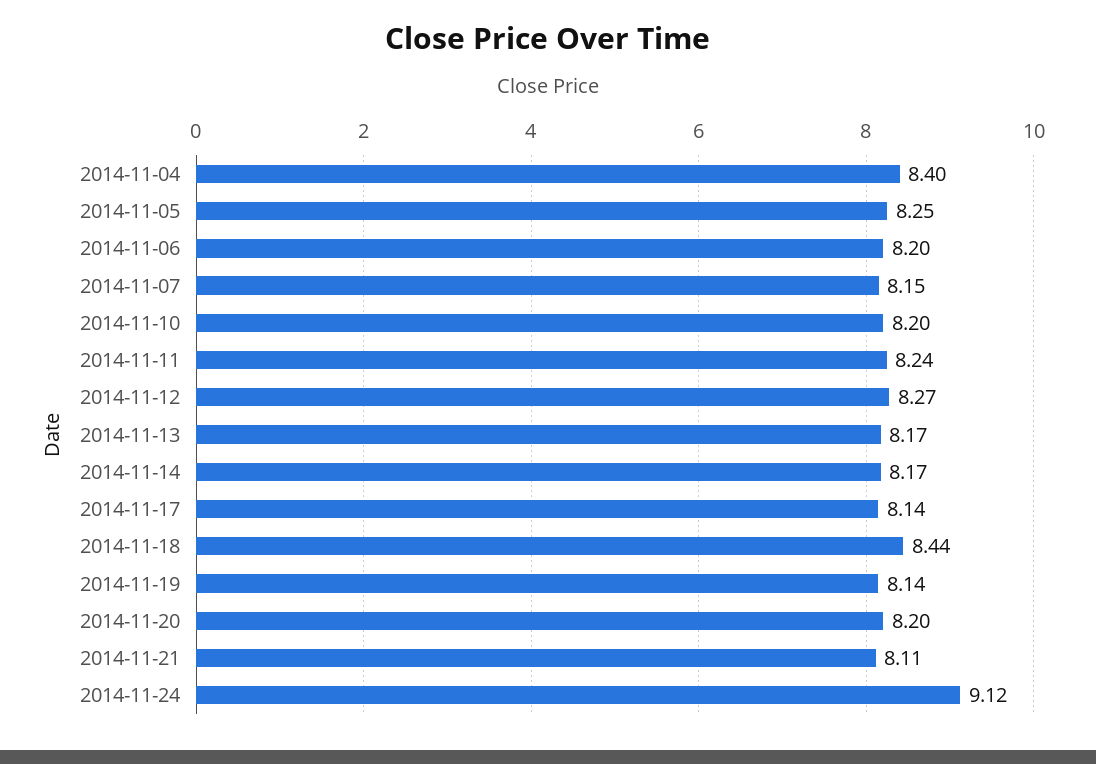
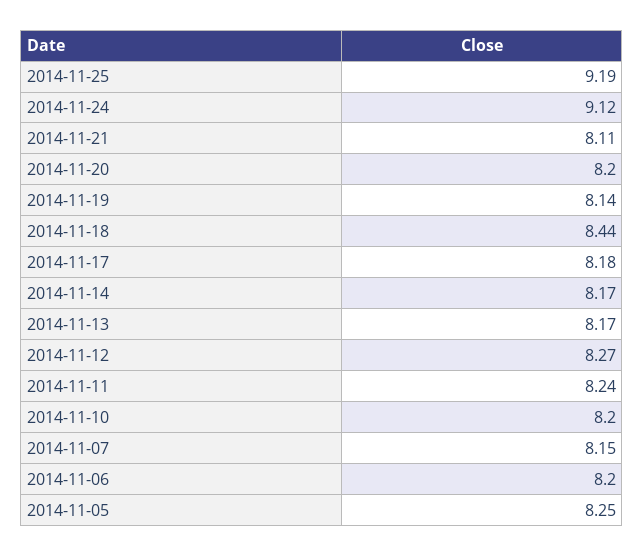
2014-11-04: 8.4 -> none
2014-11-17: 8.14 -> 8.18
2014-11-25: none -> 9.19

